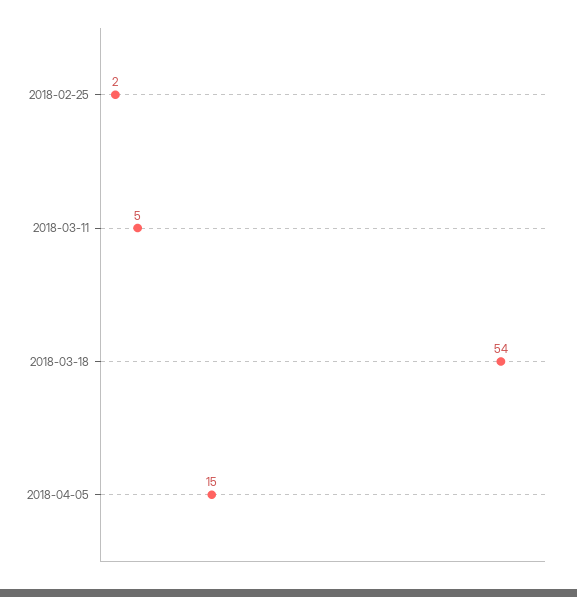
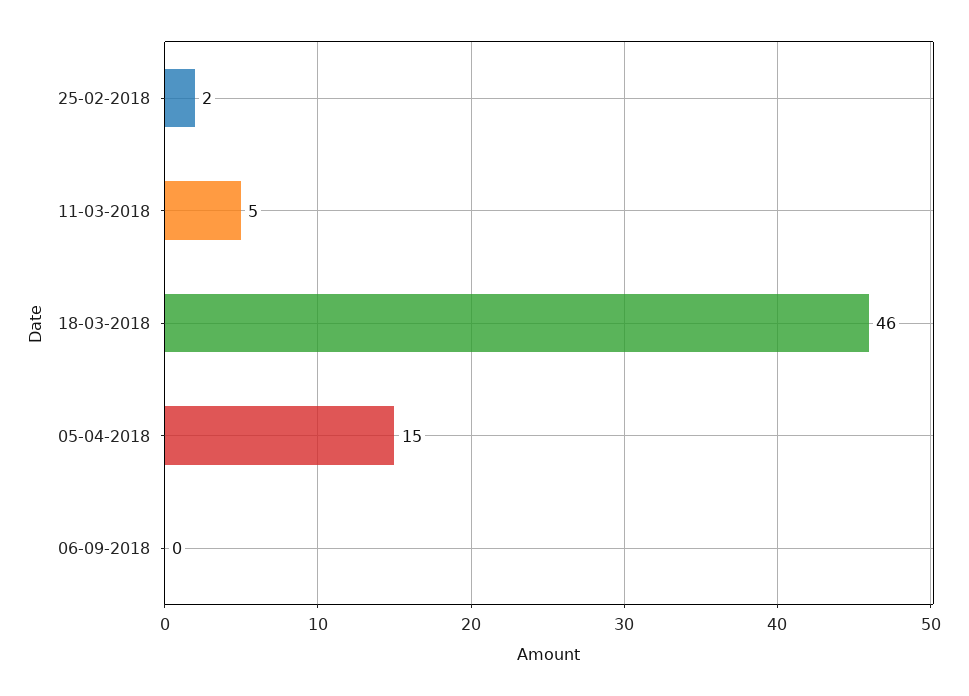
2018-03-18: 54 -> 46
06-09-2018: none -> 0

